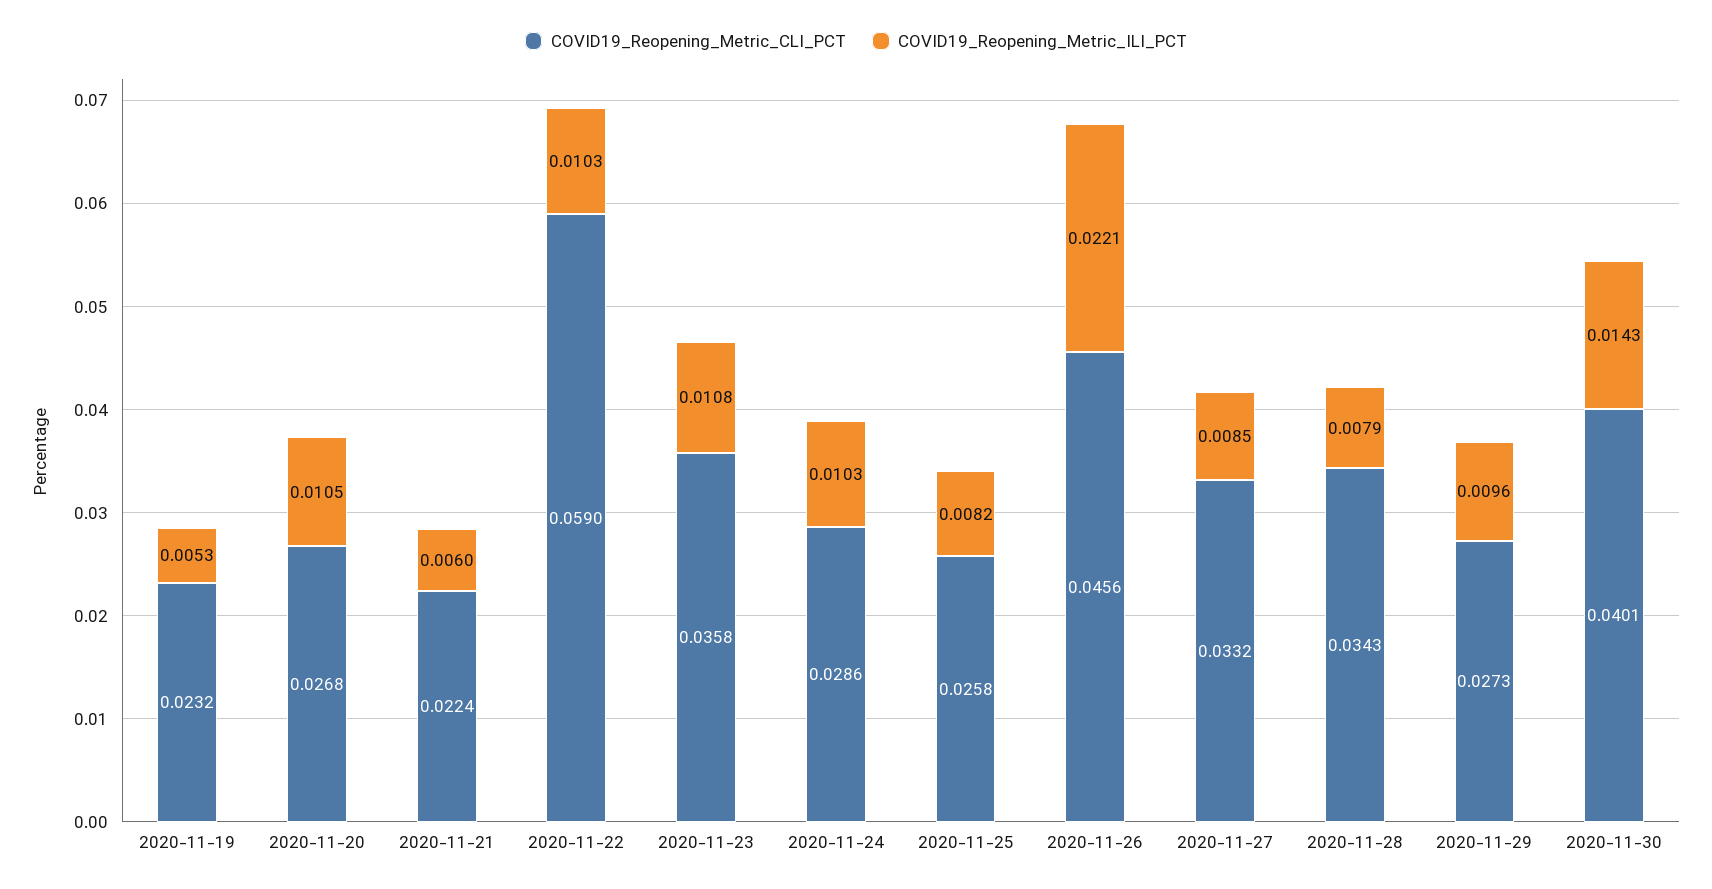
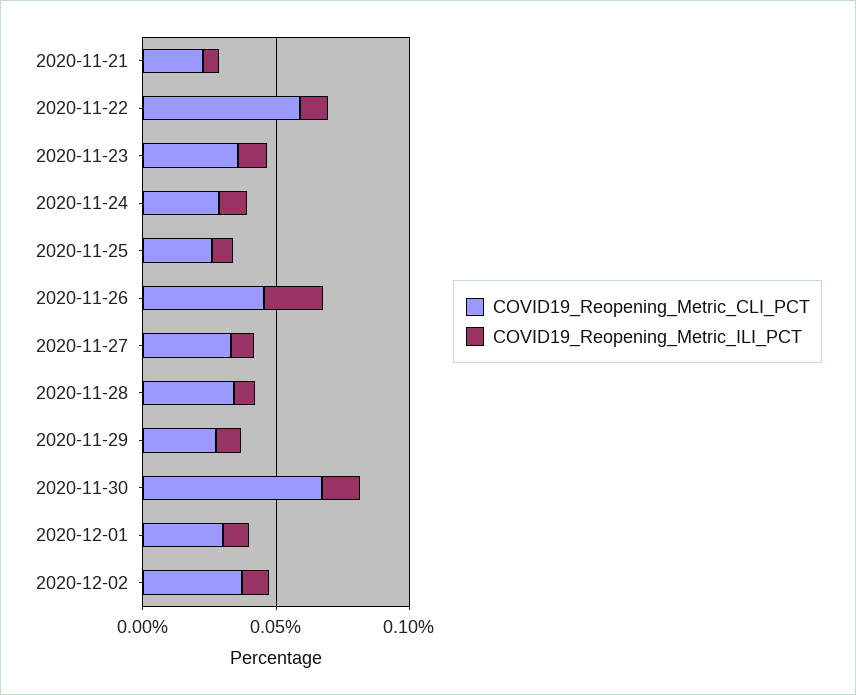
COVID19_Reopening_Metric_CLI_PCT, 2020-11-19: 0.0232 -> none
COVID19_Reopening_Metric_ILI_PCT, 2020-11-19: 0.0053 -> none
COVID19_Reopening_Metric_CLI_PCT, 2020-11-20: 0.0268 -> none
COVID19_Reopening_Metric_ILI_PCT, 2020-11-20: 0.0105 -> none
COVID19_Reopening_Metric_CLI_PCT, 2020-11-30: 0.0401 -> 0.07
COVID19_Reopening_Metric_CLI_PCT, 2020-12-01: none -> 0.03
COVID19_Reopening_Metric_ILI_PCT, 2020-12-01: none -> 0.01
COVID19_Reopening_Metric_CLI_PCT, 2020-12-02: none -> 0.04
COVID19_Reopening_Metric_ILI_PCT, 2020-12-02: none -> 0.01

